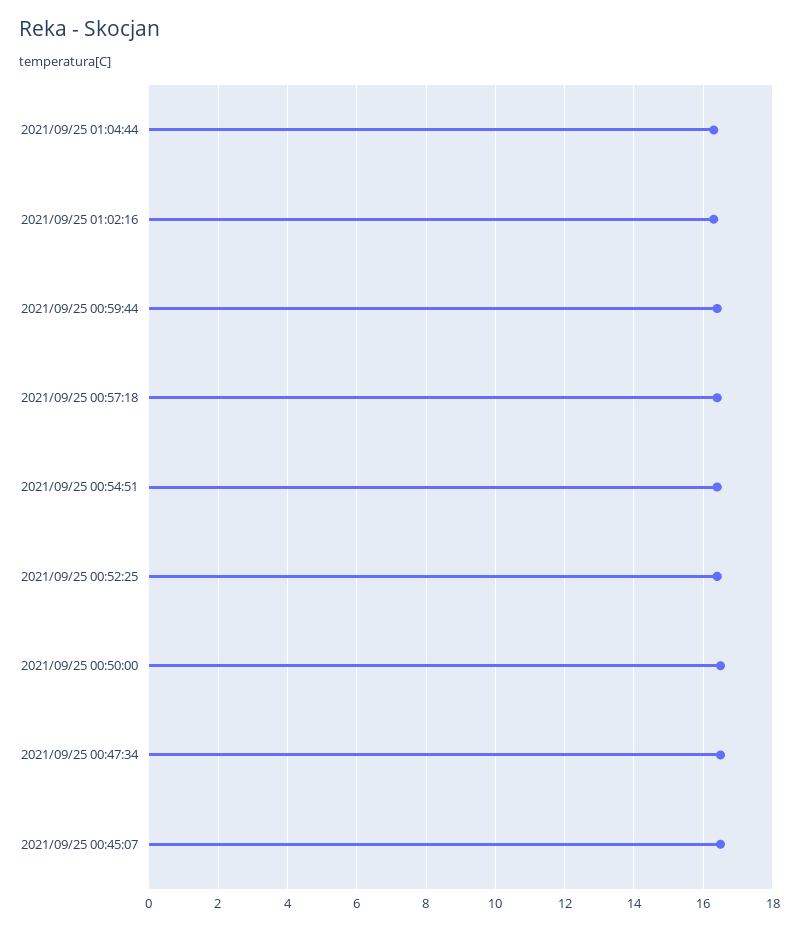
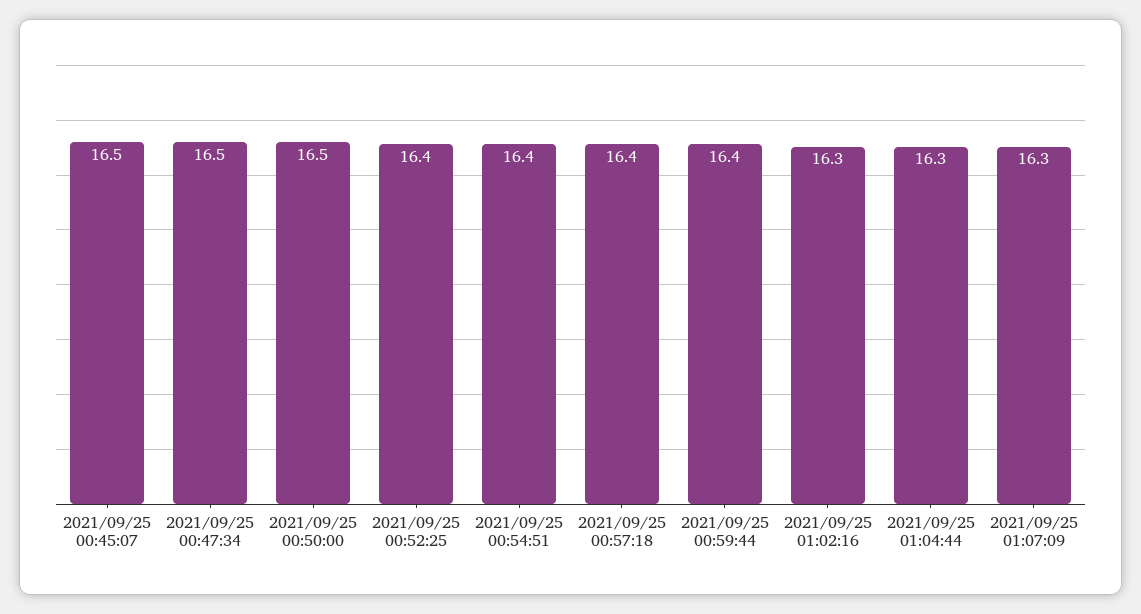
2021/09/25 01:07:09: none -> 16.3

